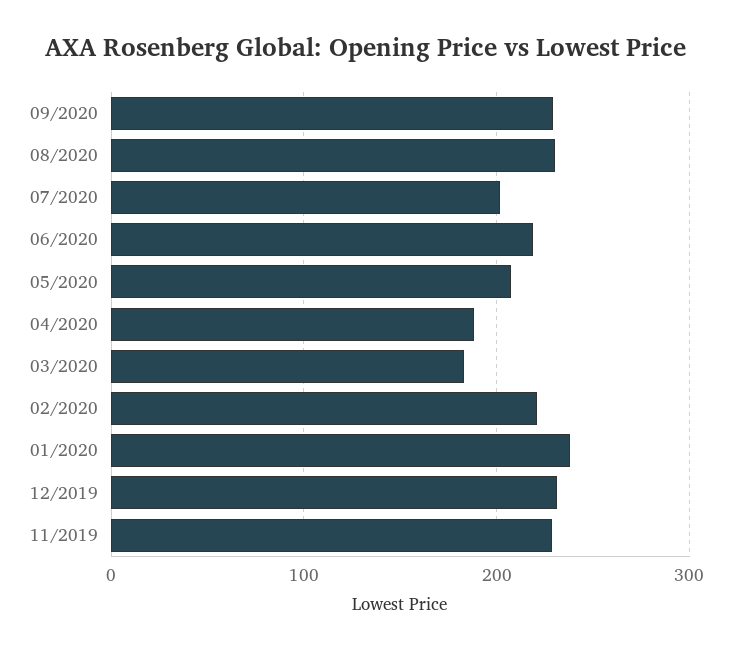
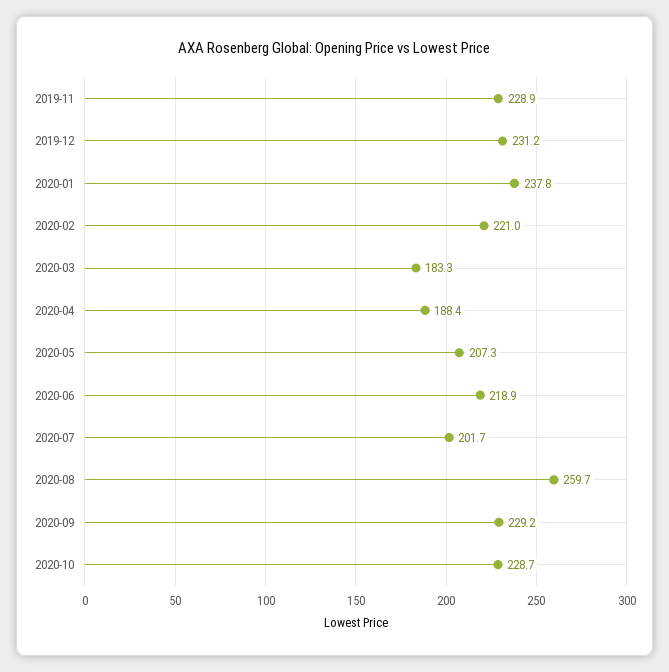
08/2020: 230 -> 259.7
2020-10: none -> 228.7

